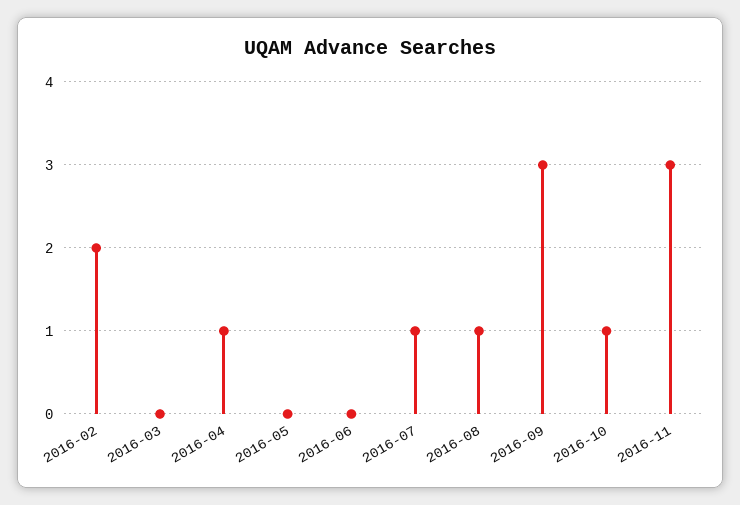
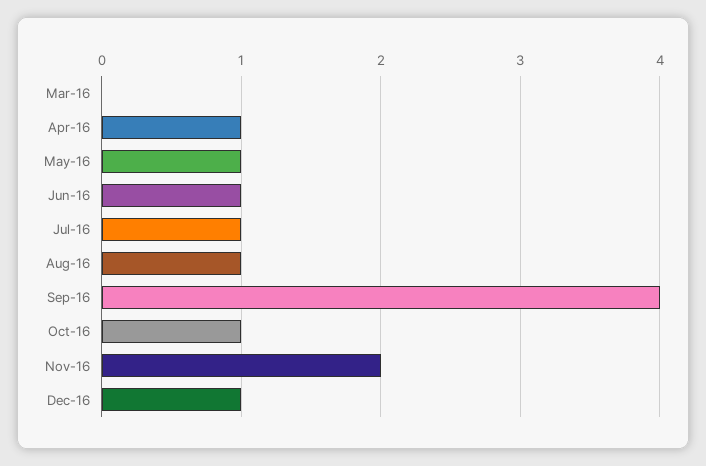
2016-02: 2 -> none
2016-05: 0 -> 1
2016-06: 0 -> 1
2016-09: 3 -> 4
2016-11: 3 -> 2
Dec-16: none -> 1

